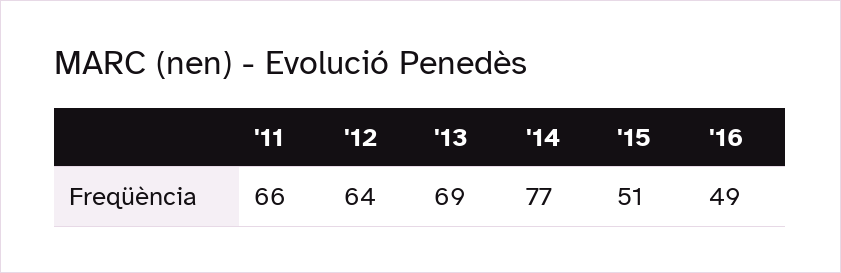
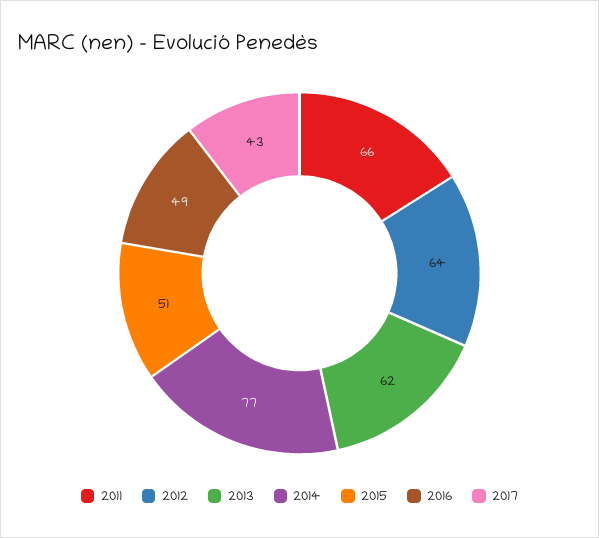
'13: 69 -> 62
2017: none -> 43

